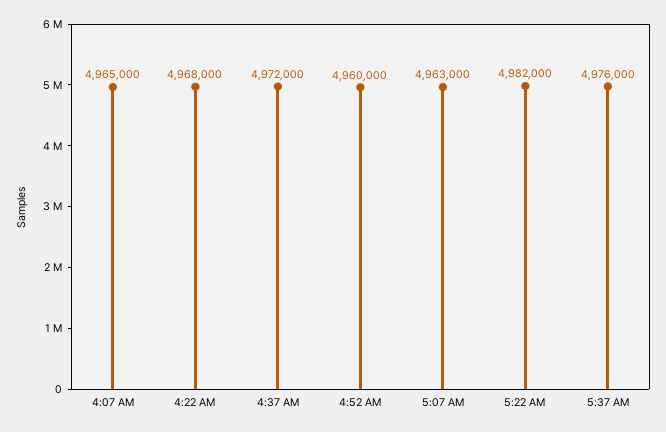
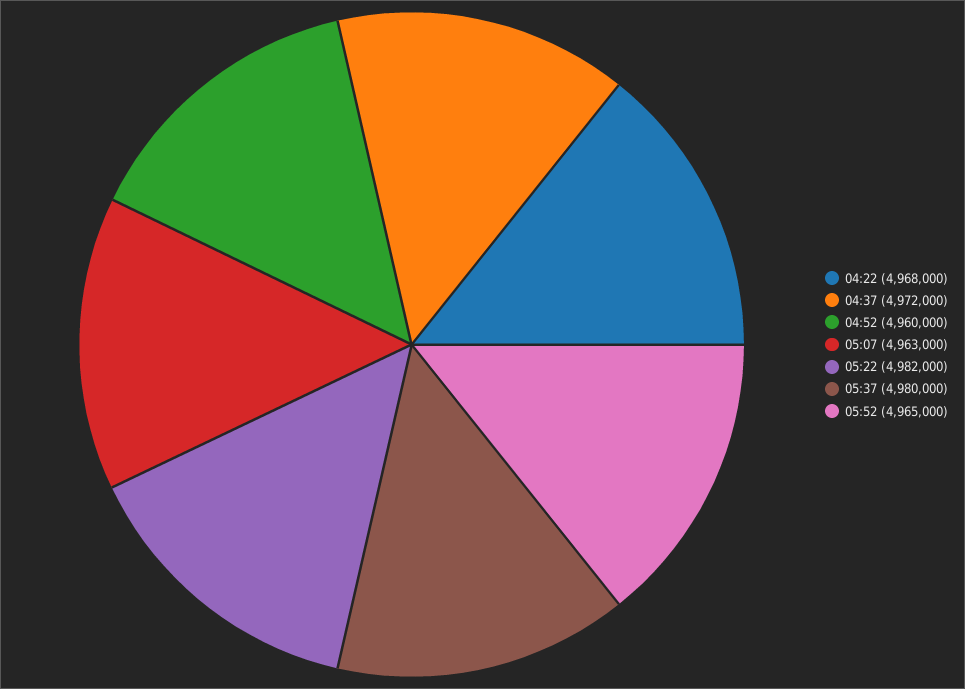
4:07 AM: 4965000 -> none
5:37 AM: 4976000 -> 4980000
05:52: none -> 4965000

